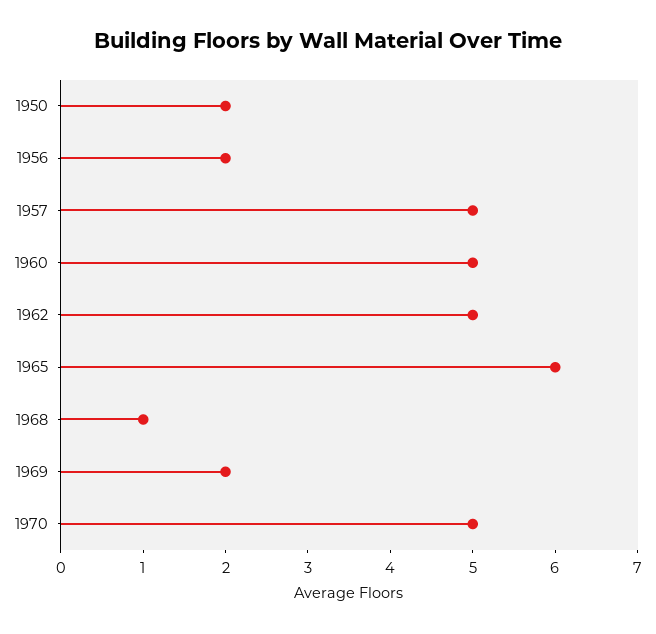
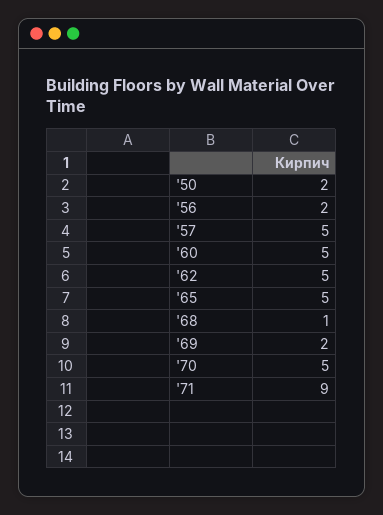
1965: 6 -> 5
'71: none -> 9

